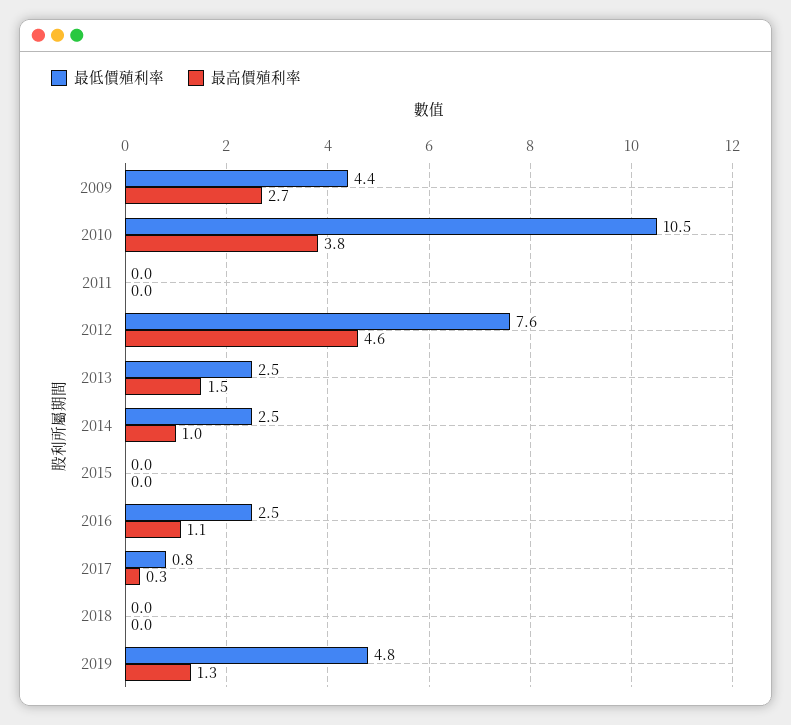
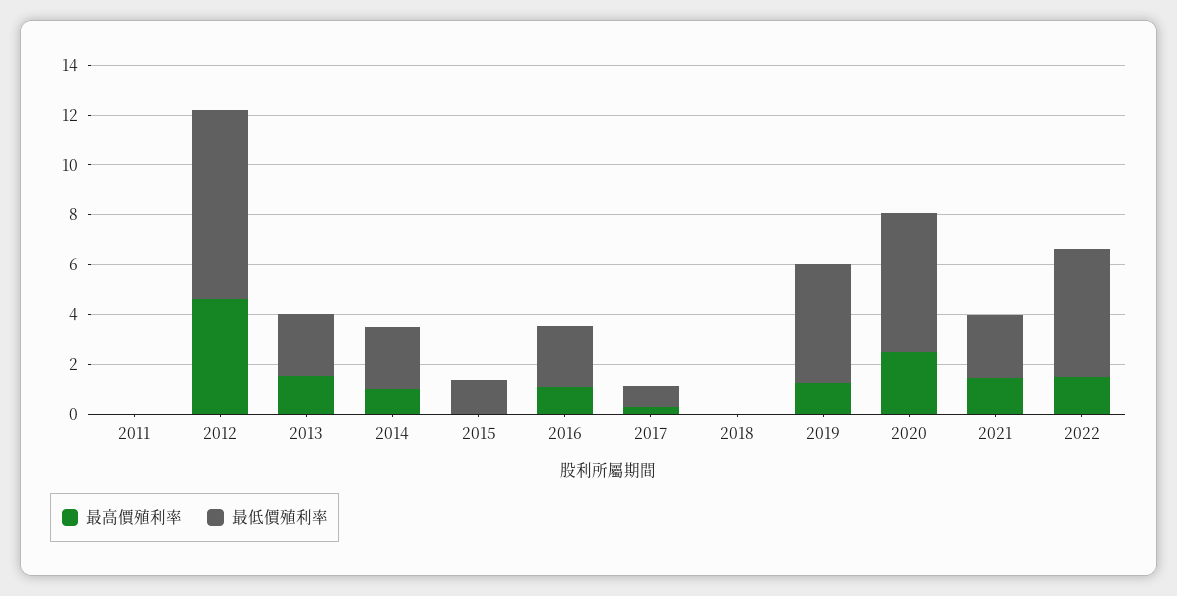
最低價殖利率, 2009: 4.4 -> none
最高價殖利率, 2009: 2.7 -> none
最低價殖利率, 2010: 10.5 -> none
最高價殖利率, 2010: 3.8 -> none
最低價殖利率, 2015: 0 -> 1.5
最高價殖利率, 2020: none -> 2.5
最低價殖利率, 2020: none -> 5.5
最高價殖利率, 2021: none -> 1.5
最低價殖利率, 2021: none -> 2.5
最高價殖利率, 2022: none -> 1.5
最低價殖利率, 2022: none -> 5

